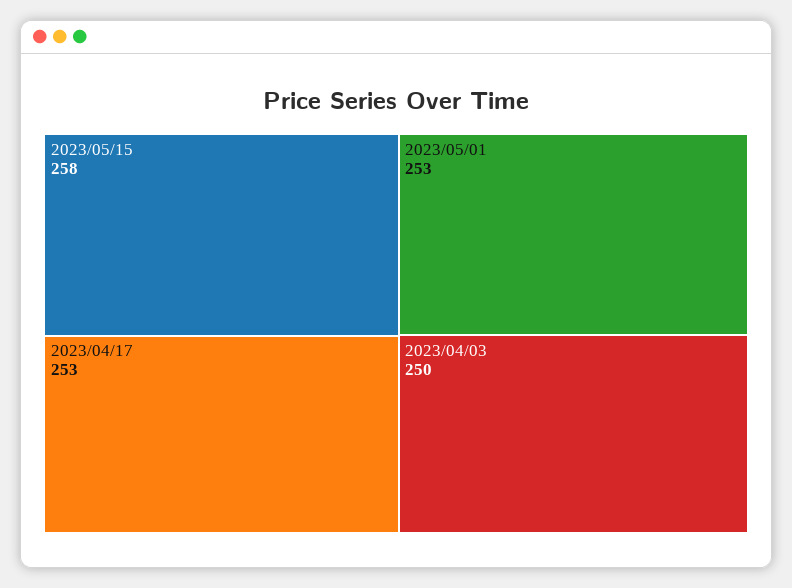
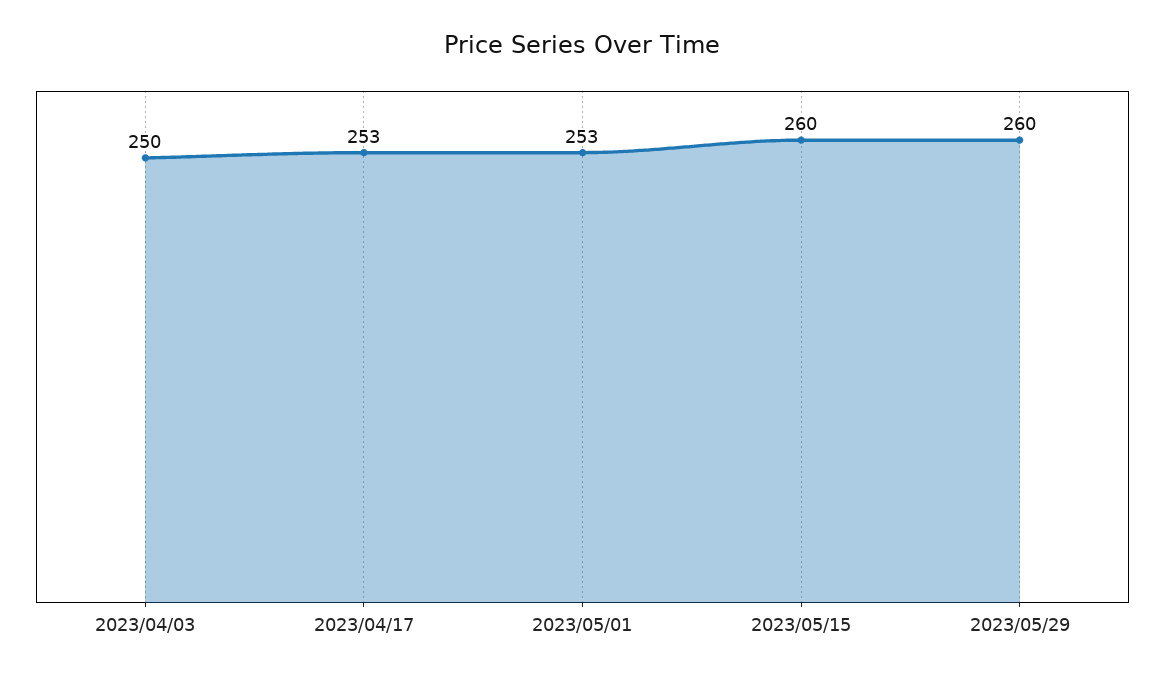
2023/05/15: 258 -> 260
2023/05/29: none -> 260

